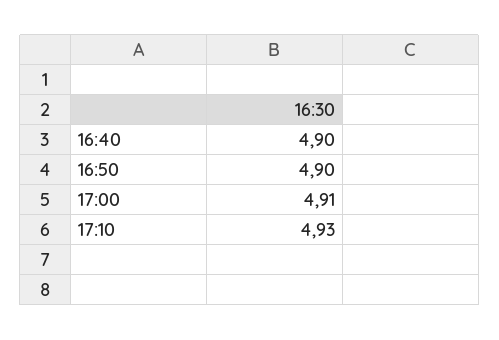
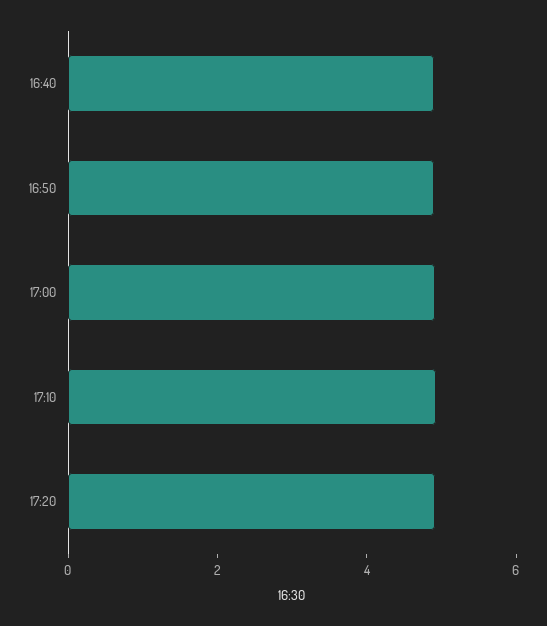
17:20: none -> 5

